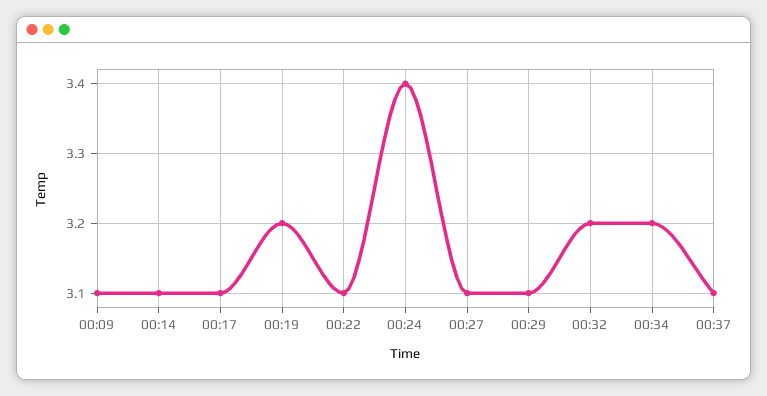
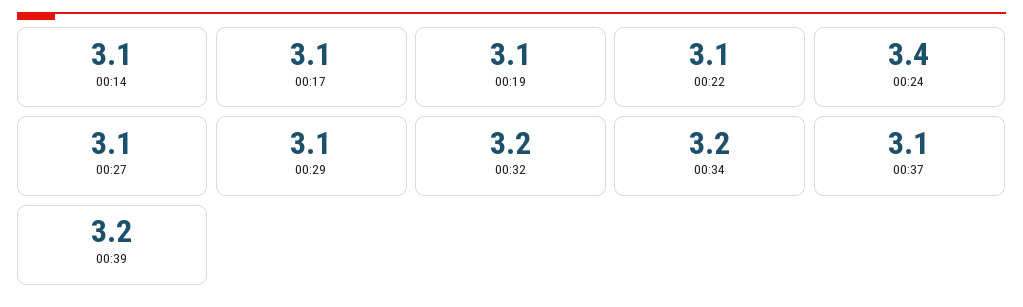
00:09: 3.1 -> none
00:19: 3.2 -> 3.1
00:39: none -> 3.2

